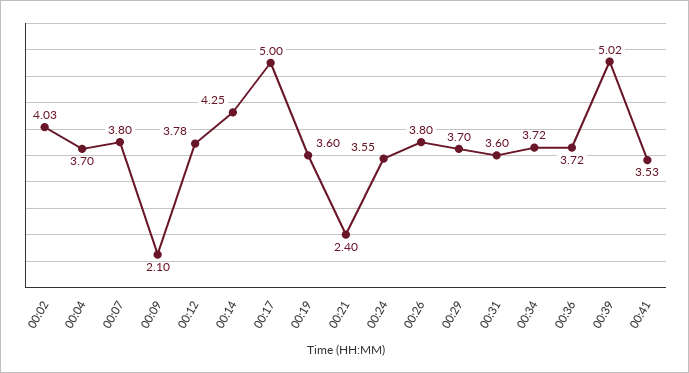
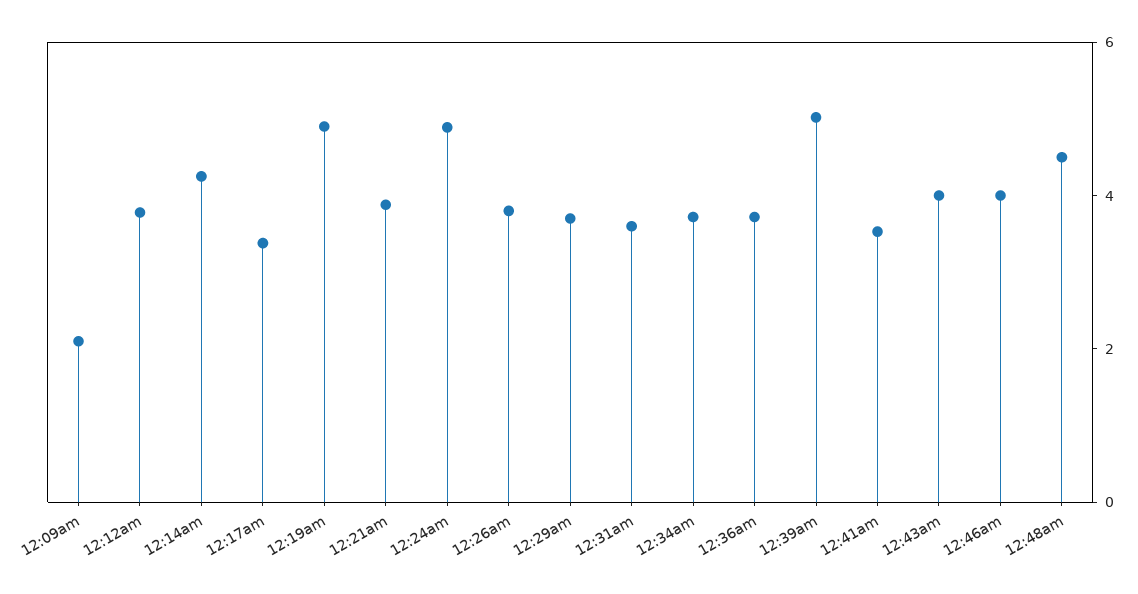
00:02: 4.03 -> none
00:04: 3.7 -> none
00:07: 3.8 -> none
00:17: 5 -> 3.5
00:19: 3.6 -> 5
00:21: 2.4 -> 4
00:24: 3.55 -> 5
12:43am: none -> 4
12:46am: none -> 4
12:48am: none -> 4.5

